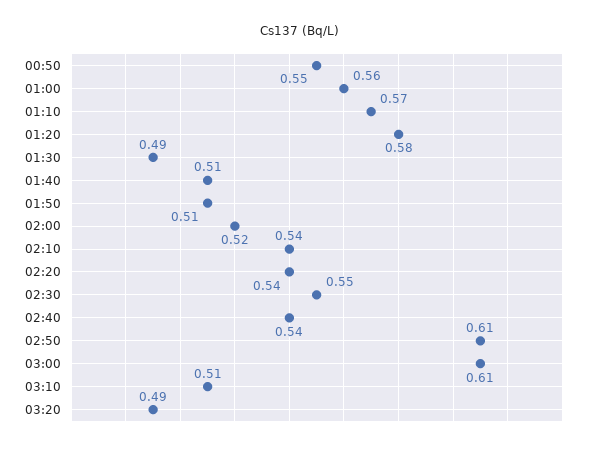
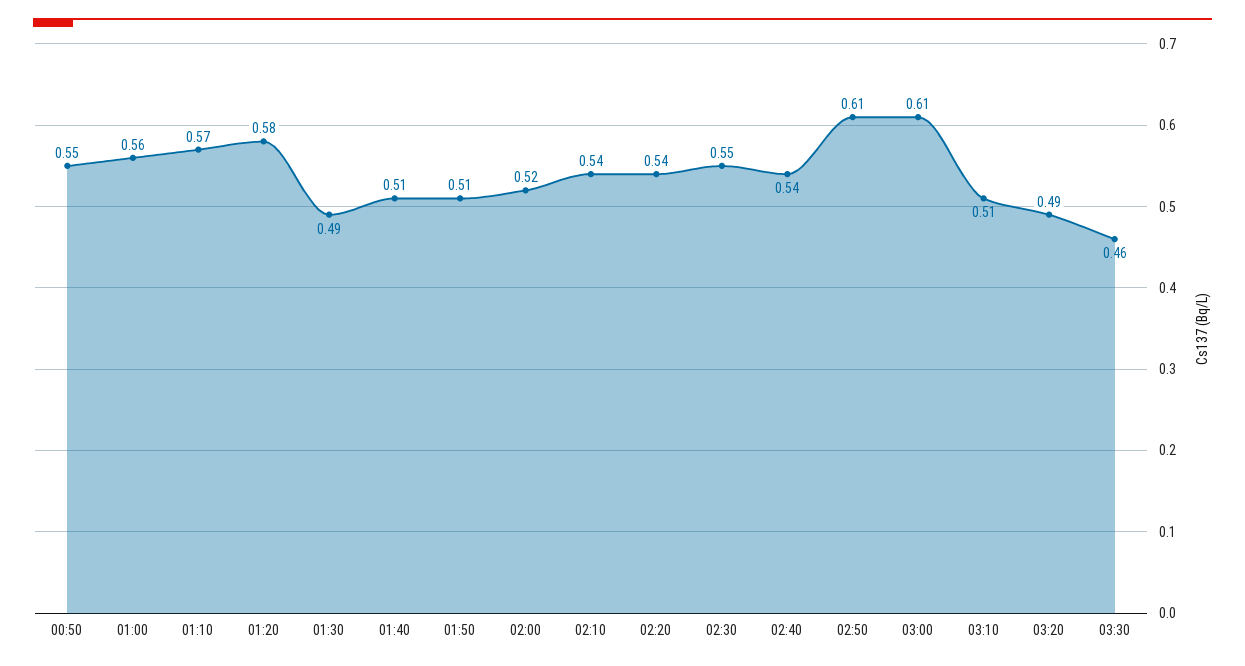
03:30: none -> 0.46

